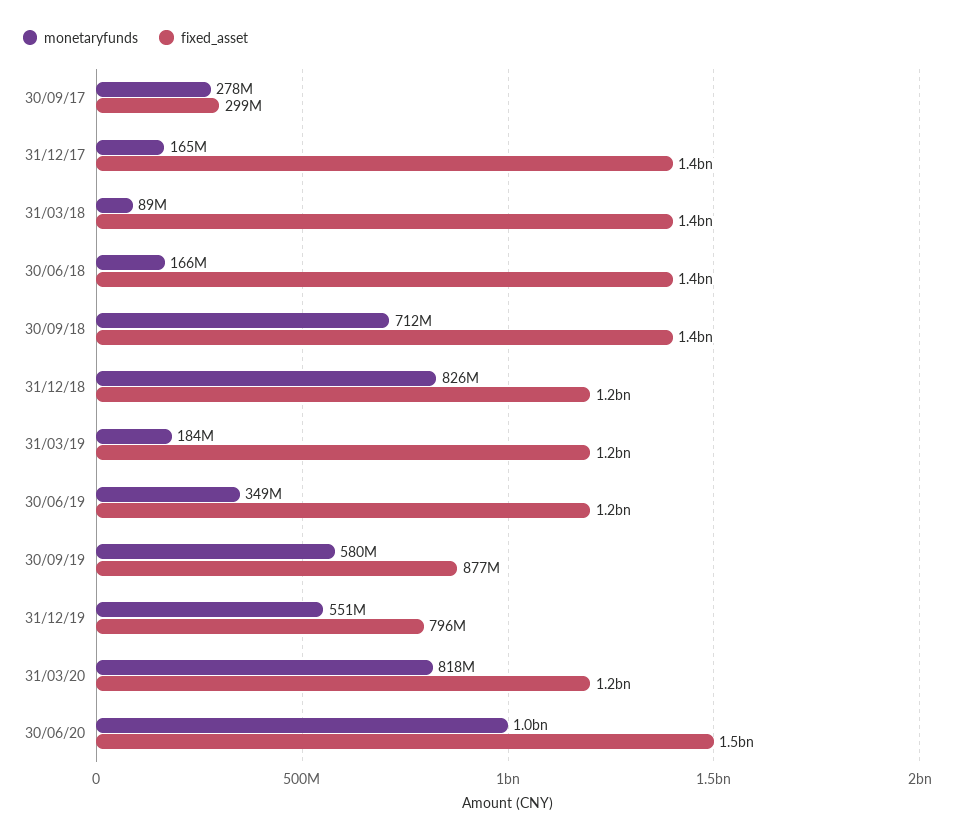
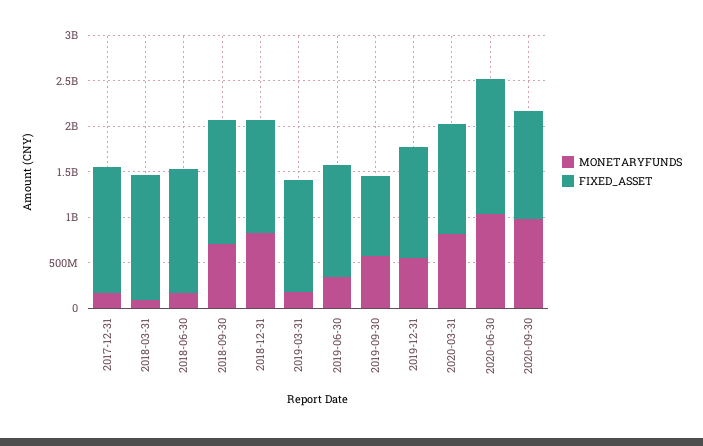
monetaryfunds, 30/09/17: 278000000 -> none
fixed_asset, 30/09/17: 299000000 -> none
fixed_asset, 31/12/19: 796000000 -> 1200000000
monetaryfunds, 2020-09-30: none -> 1000000000
fixed_asset, 2020-09-30: none -> 1200000000

